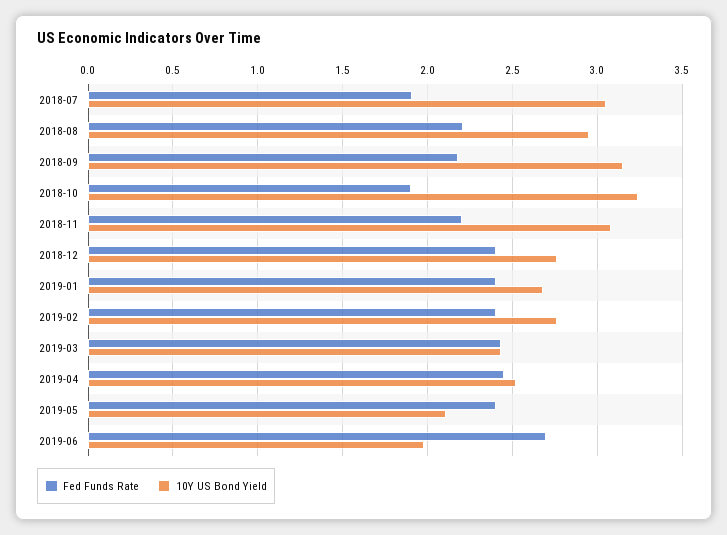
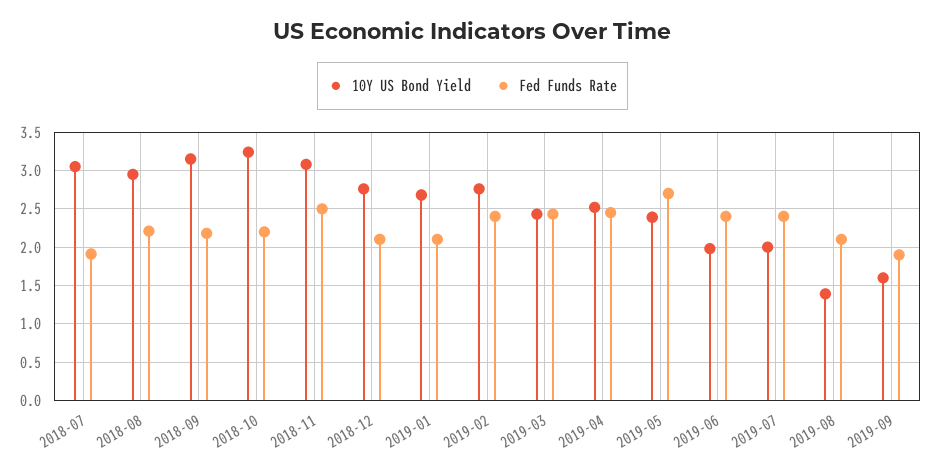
Fed Funds Rate, 2018-10: 1.9 -> 2.2
Fed Funds Rate, 2018-11: 2.2 -> 2.5
Fed Funds Rate, 2018-12: 2.4 -> 2.1
Fed Funds Rate, 2019-01: 2.4 -> 2.1
Fed Funds Rate, 2019-05: 2.4 -> 2.7
10Y US Bond Yield, 2019-05: 2.1 -> 2.4
Fed Funds Rate, 2019-06: 2.7 -> 2.4
10Y US Bond Yield, 2019-07: none -> 2
Fed Funds Rate, 2019-07: none -> 2.4
10Y US Bond Yield, 2019-08: none -> 1.4
Fed Funds Rate, 2019-08: none -> 2.1
10Y US Bond Yield, 2019-09: none -> 1.6
Fed Funds Rate, 2019-09: none -> 1.9

